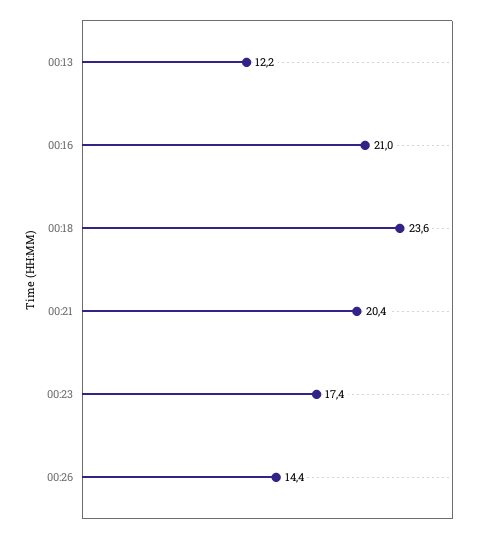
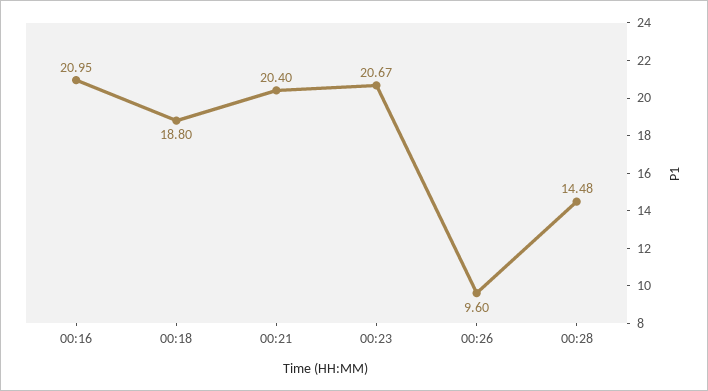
00:13: 12.2 -> none
00:18: 23.6 -> 18.8
00:23: 17.4 -> 20.67
00:26: 14.4 -> 9.6
00:28: none -> 14.48

